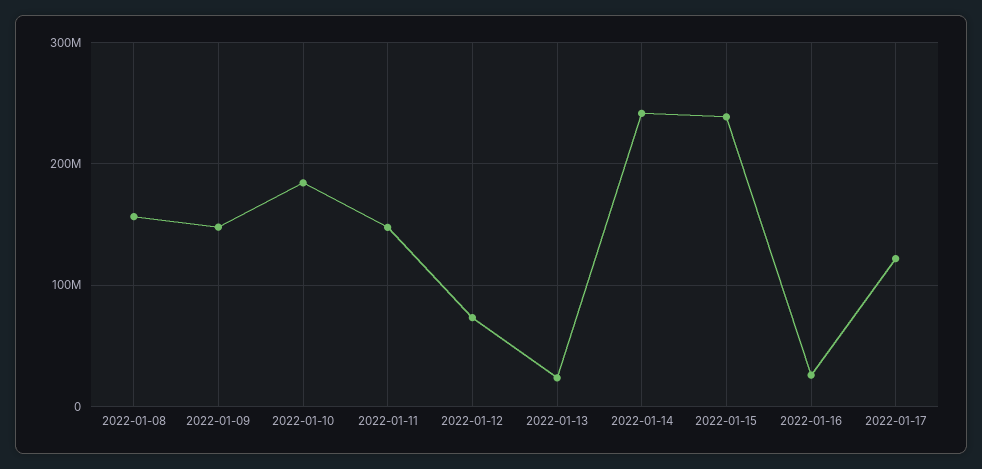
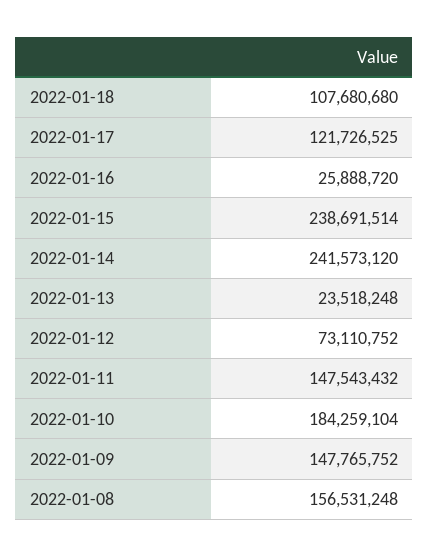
2022-01-18: none -> 107680680

